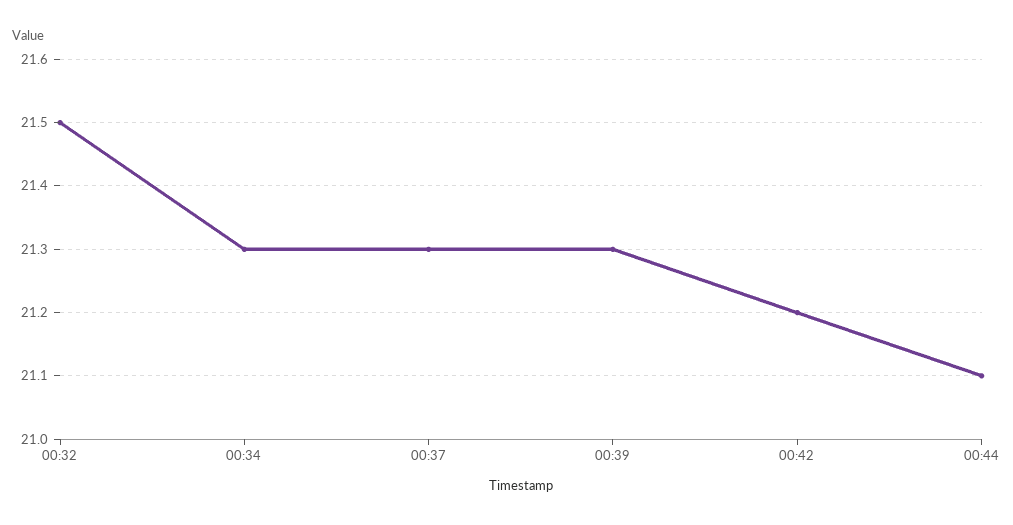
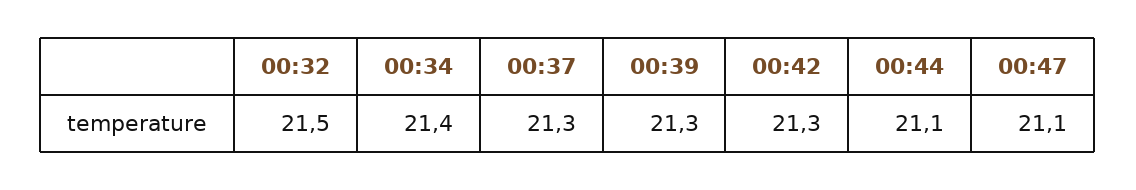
00:34: 21.3 -> 21.4
00:42: 21.2 -> 21.3
00:47: none -> 21.1

